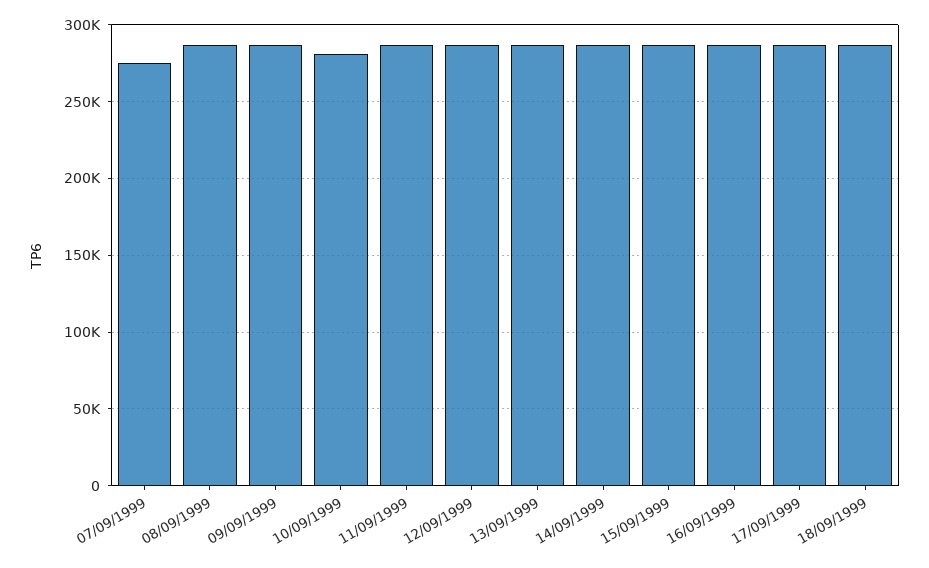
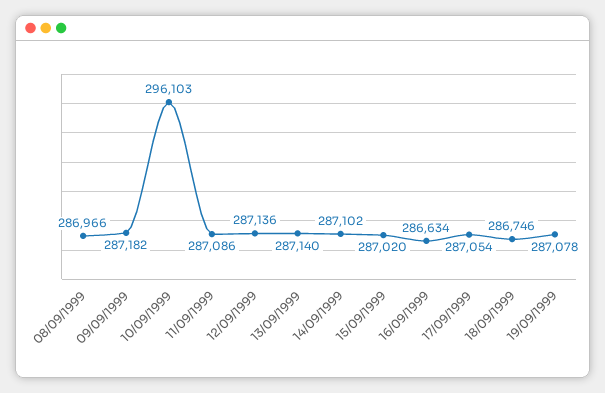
07/09/1999: 275000 -> none
10/09/1999: 280000 -> 296103
19/09/1999: none -> 287078

